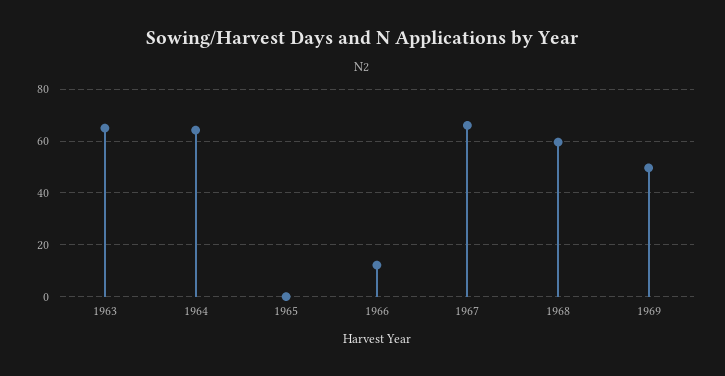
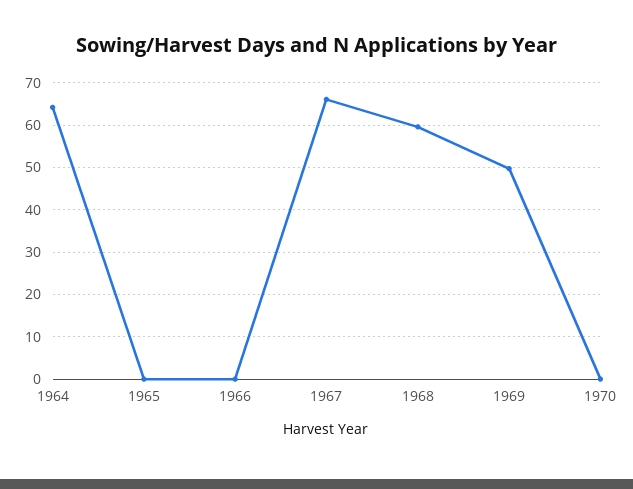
1963: 65 -> none
1966: 12.5 -> 0
1970: none -> 0

